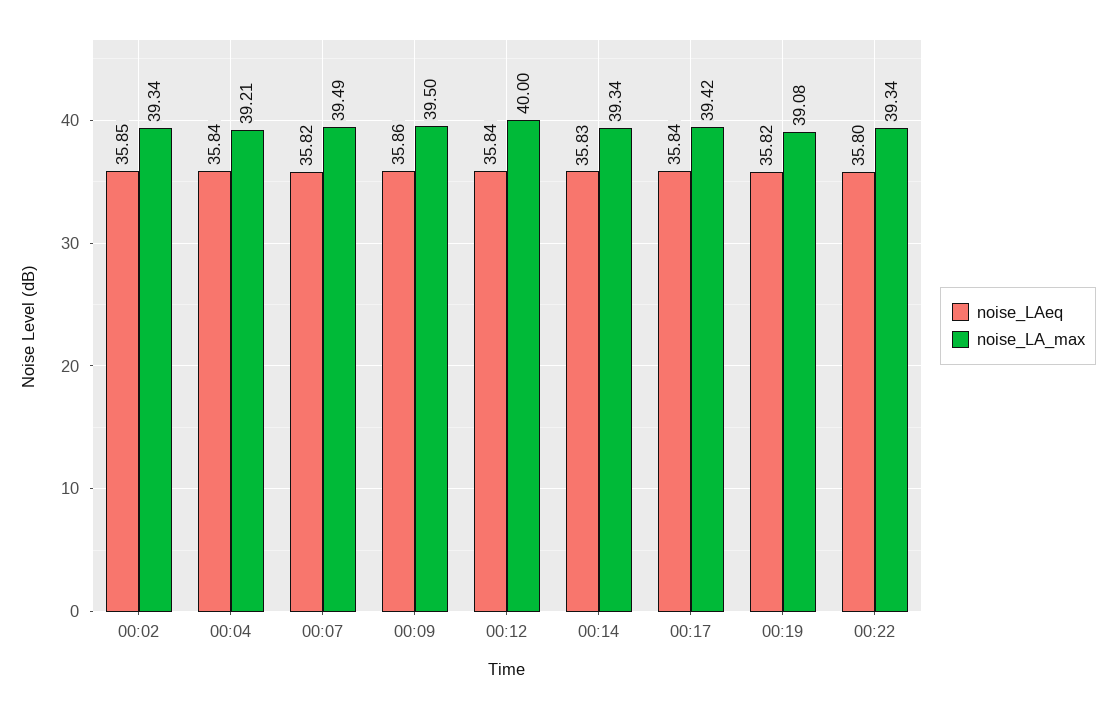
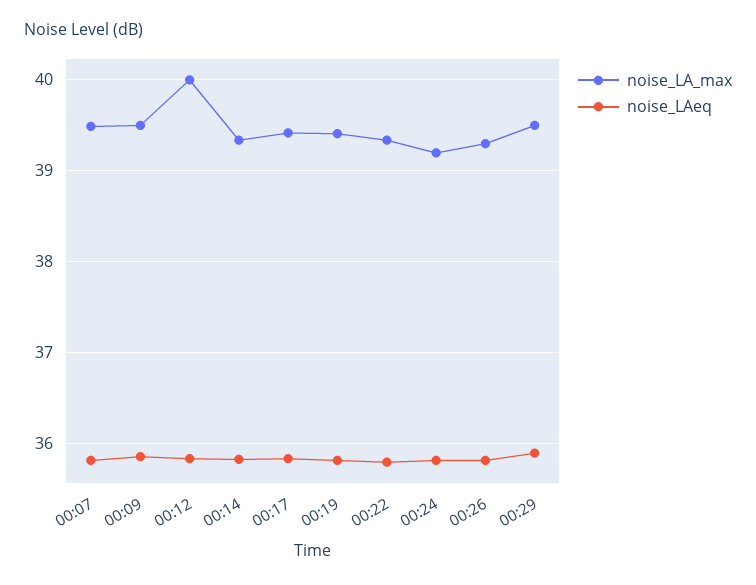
noise_LAeq, 00:02: 35.85 -> none
noise_LA_max, 00:02: 39.34 -> none
noise_LAeq, 00:04: 35.84 -> none
noise_LA_max, 00:04: 39.21 -> none
noise_LA_max, 00:19: 39.08 -> 39.4
noise_LA_max, 00:24: none -> 39.2
noise_LAeq, 00:24: none -> 35.8
noise_LA_max, 00:26: none -> 39.3
noise_LAeq, 00:26: none -> 35.8
noise_LA_max, 00:29: none -> 39.5
noise_LAeq, 00:29: none -> 35.9

